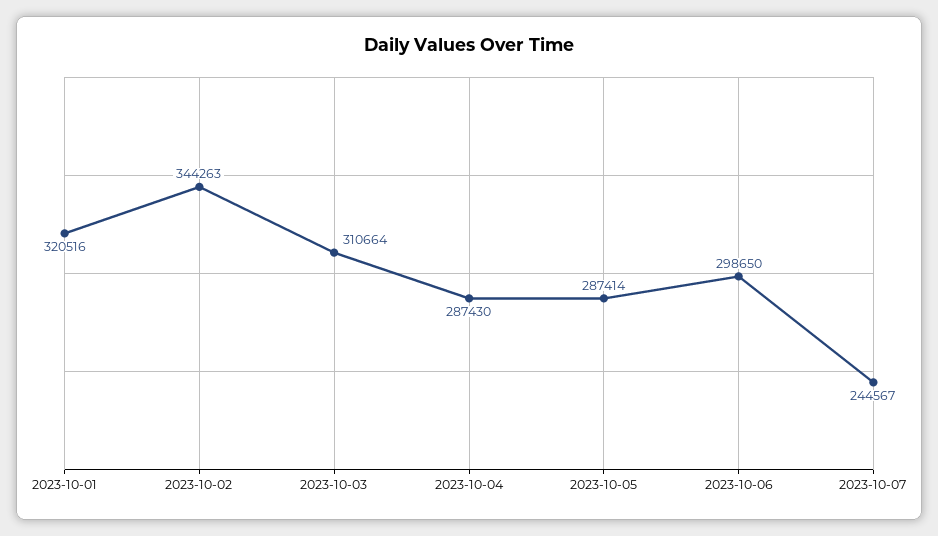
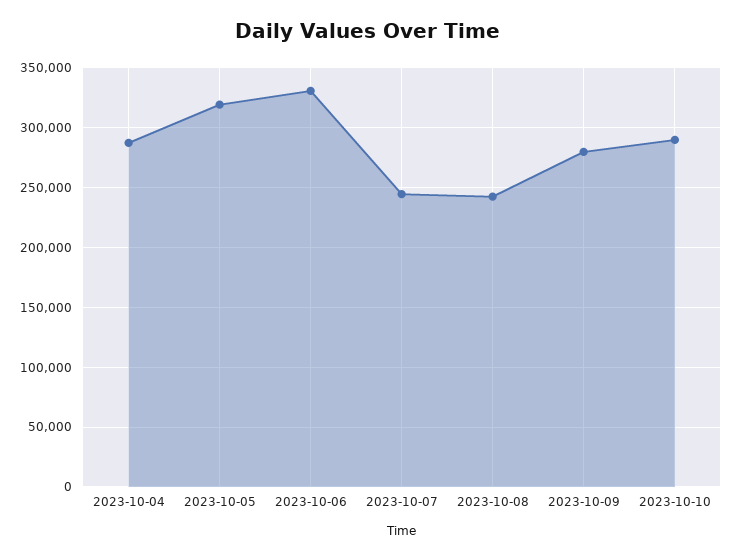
2023-10-01: 320516 -> none
2023-10-02: 344263 -> none
2023-10-03: 310664 -> none
2023-10-05: 287414 -> 320000
2023-10-06: 298650 -> 330000
2023-10-08: none -> 240000
2023-10-09: none -> 280000
2023-10-10: none -> 290000

